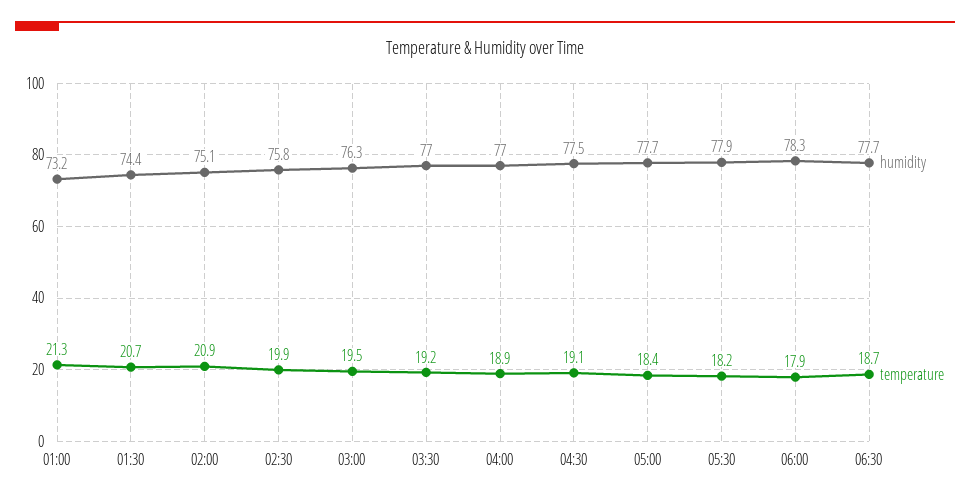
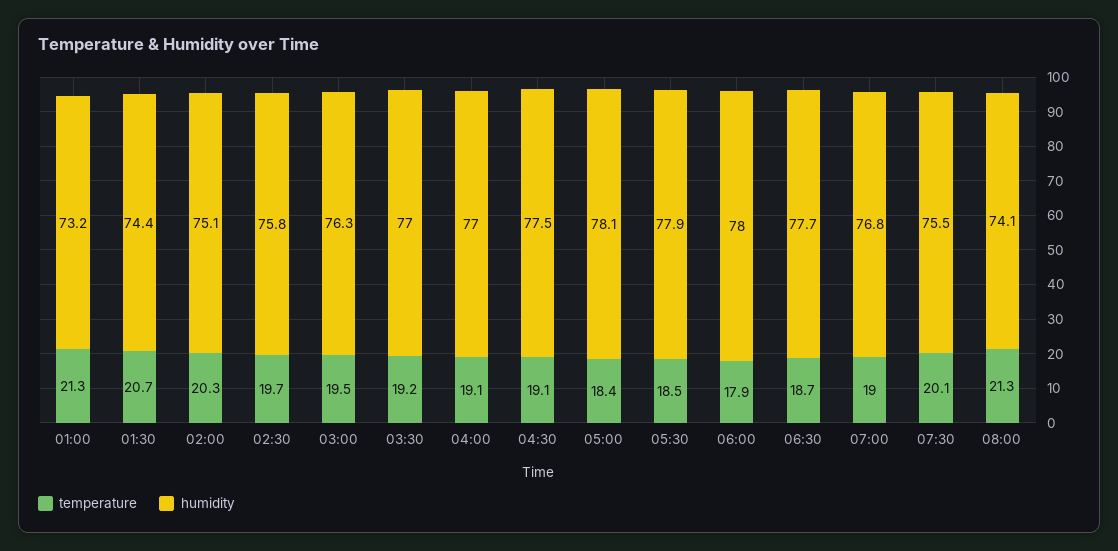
temperature, 02:00: 20.9 -> 20.3
temperature, 02:30: 19.9 -> 19.7
temperature, 04:00: 18.9 -> 19.1
humidity, 05:00: 77.7 -> 78.1
temperature, 05:30: 18.2 -> 18.5
humidity, 06:00: 78.3 -> 78
temperature, 07:00: none -> 19
humidity, 07:00: none -> 76.8
temperature, 07:30: none -> 20.1
humidity, 07:30: none -> 75.5
temperature, 08:00: none -> 21.3
humidity, 08:00: none -> 74.1

